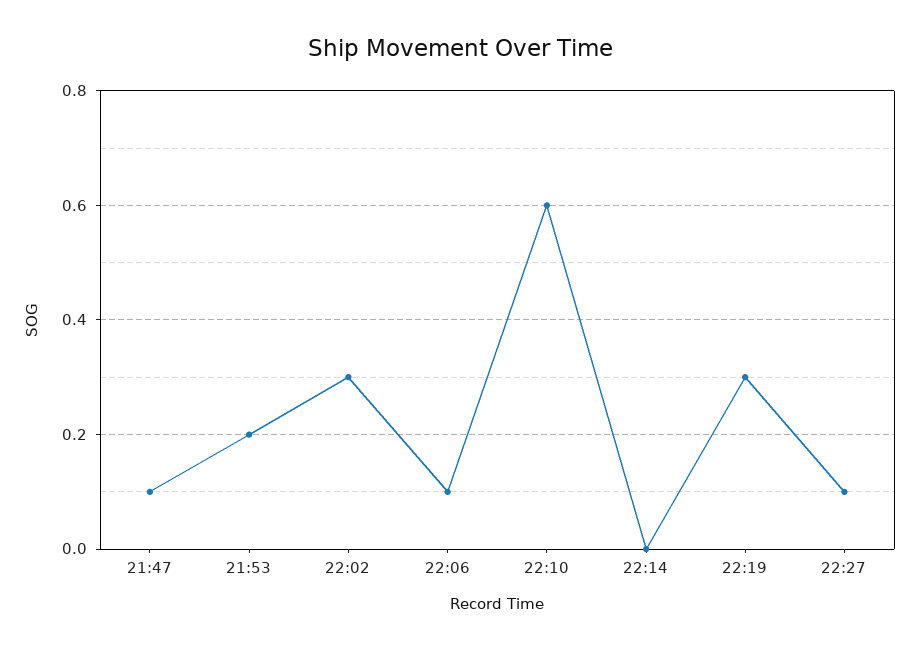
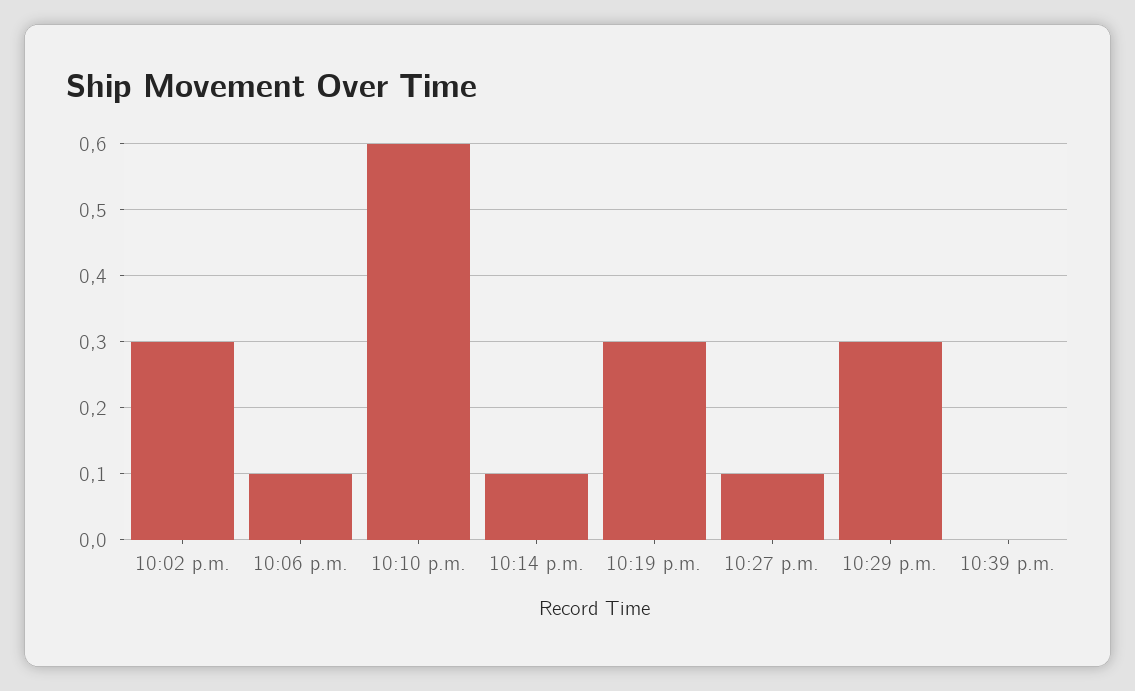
21:47: 0.1 -> none
21:53: 0.2 -> none
22:14: 0 -> 0.1
10:29 p.m.: none -> 0.3
10:39 p.m.: none -> 0

